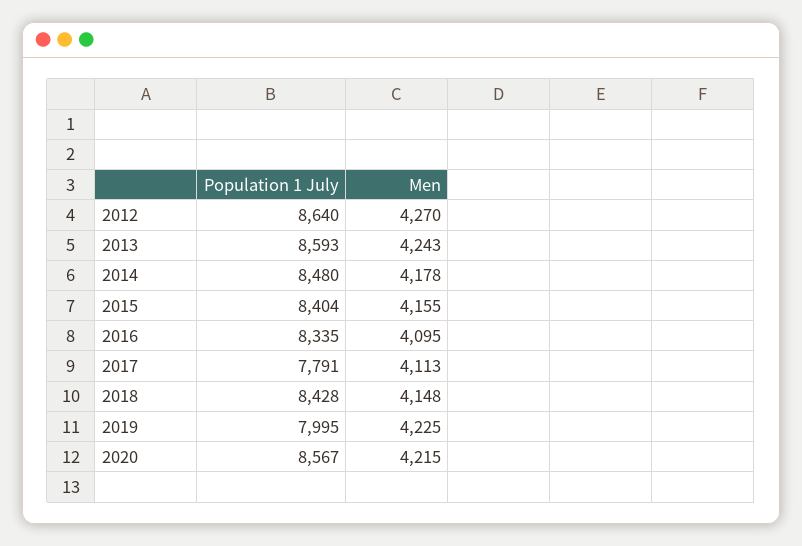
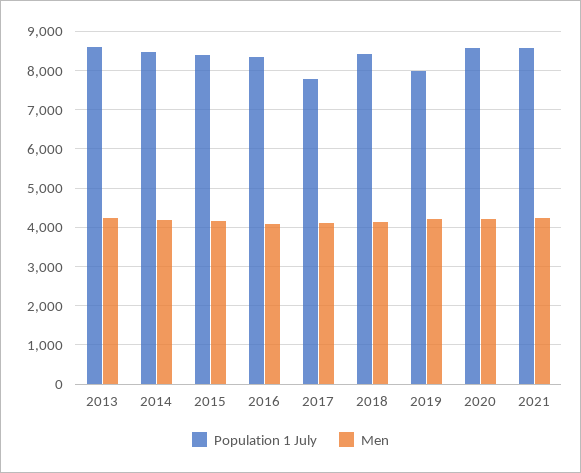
Population 1 July, 2012: 8640 -> none
Men, 2012: 4270 -> none
Population 1 July, 2021: none -> 8600
Men, 2021: none -> 4200

